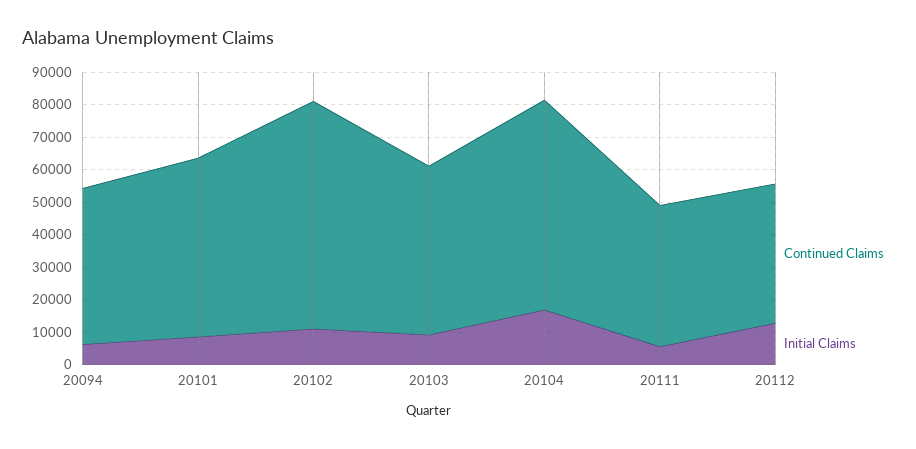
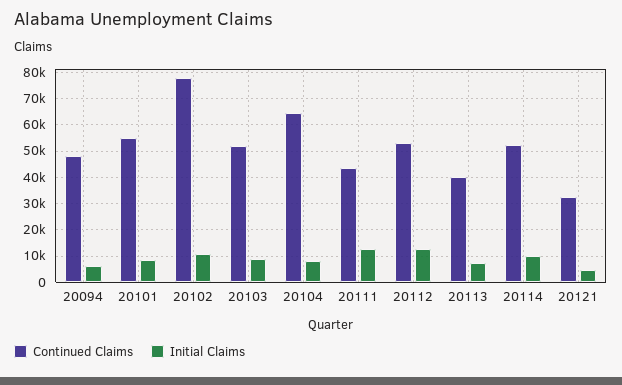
Continued Claims, 20102: 70000 -> 77500
Initial Claims, 20104: 17500 -> 7500
Initial Claims, 20111: 5000 -> 12500
Continued Claims, 20112: 42500 -> 52500
Continued Claims, 20113: none -> 40000
Initial Claims, 20113: none -> 7500
Continued Claims, 20114: none -> 52500
Initial Claims, 20114: none -> 10000
Continued Claims, 20121: none -> 32500
Initial Claims, 20121: none -> 5000

